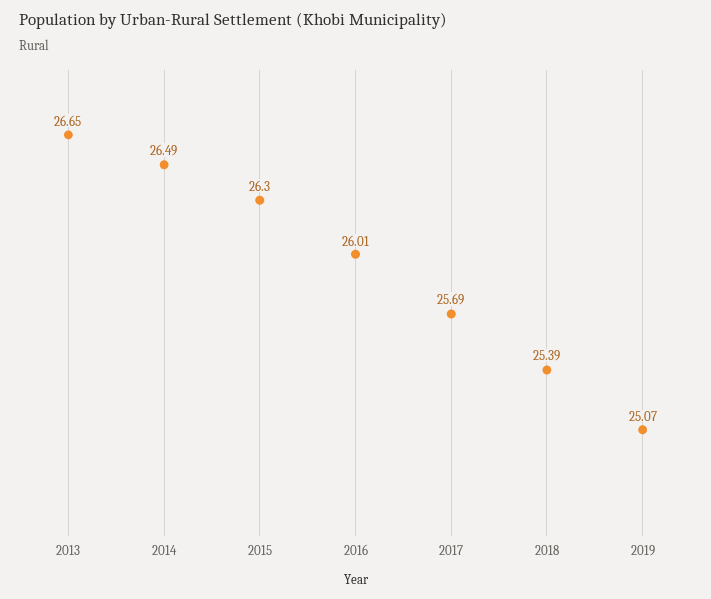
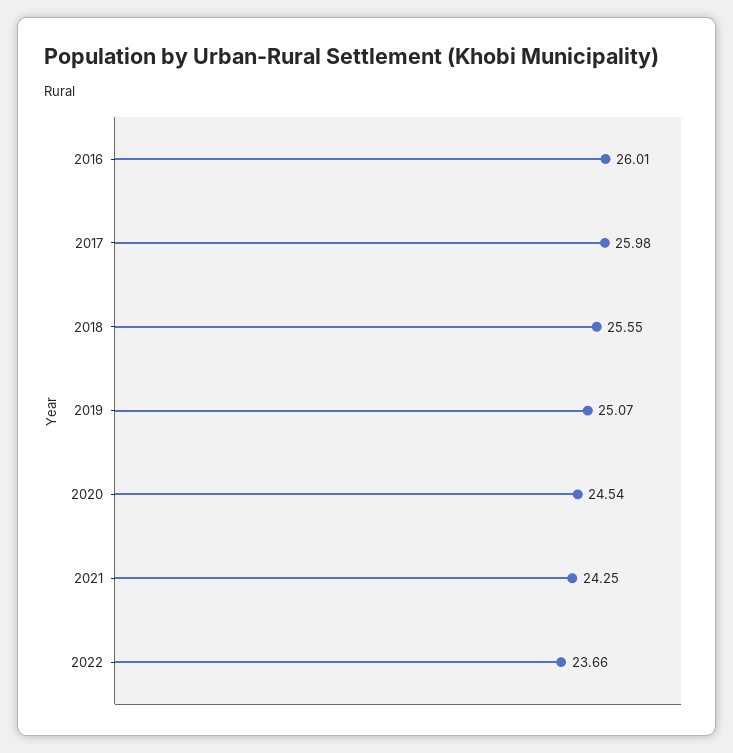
2013: 26.65 -> none
2014: 26.49 -> none
2015: 26.3 -> none
2017: 25.69 -> 25.98
2018: 25.39 -> 25.55
2020: none -> 24.54
2021: none -> 24.25
2022: none -> 23.66

